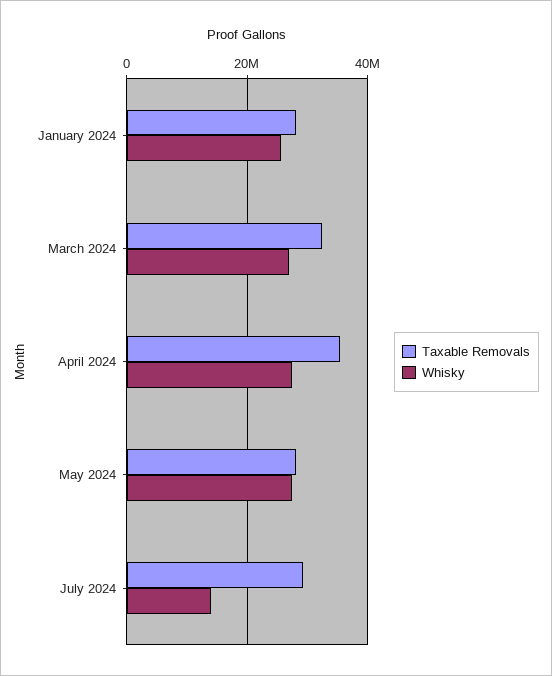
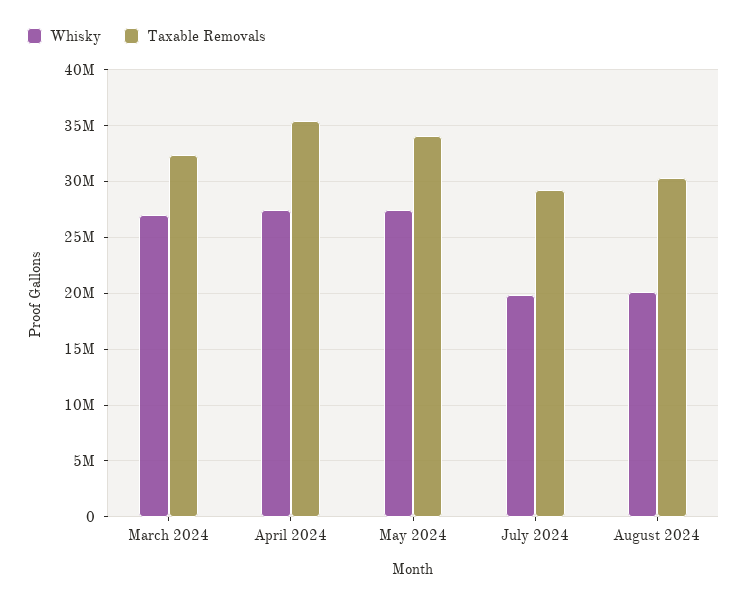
Taxable Removals, January 2024: 28000000 -> none
Whisky, January 2024: 26000000 -> none
Taxable Removals, May 2024: 28000000 -> 34000000
Whisky, July 2024: 14000000 -> 20000000
Whisky, August 2024: none -> 20000000
Taxable Removals, August 2024: none -> 30000000

